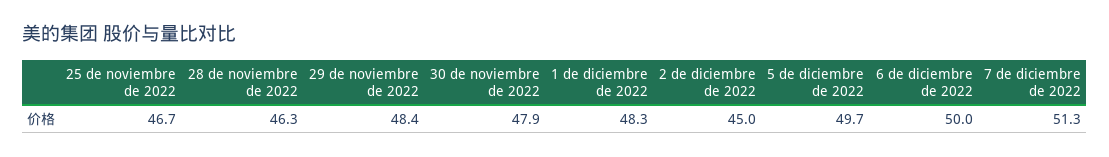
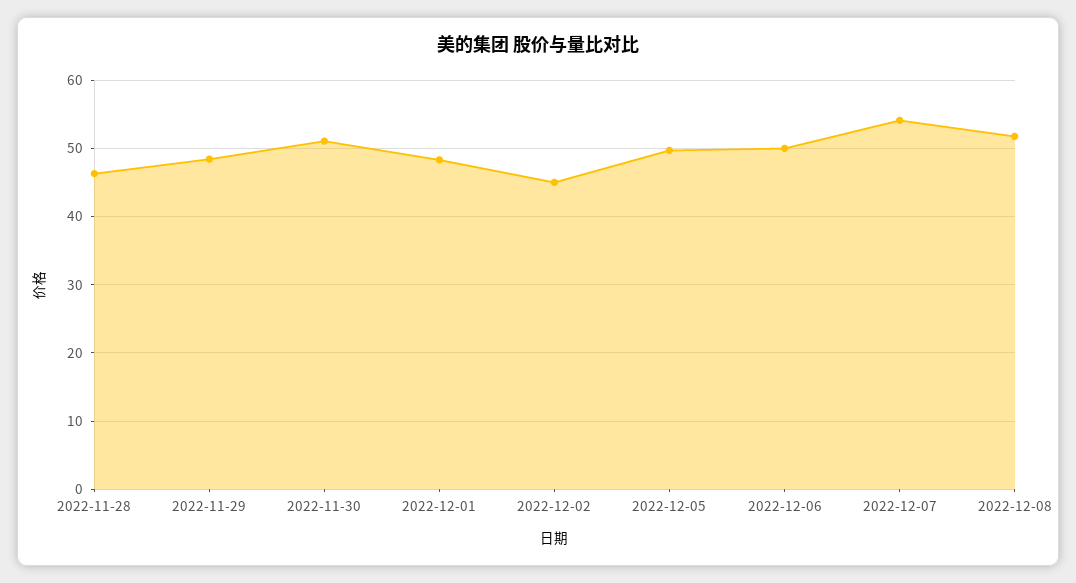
25 de noviembre de 2022: 46.7 -> none
30 de noviembre de 2022: 47.9 -> 51
7 de diciembre de 2022: 51.3 -> 54
2022-12-08: none -> 52

